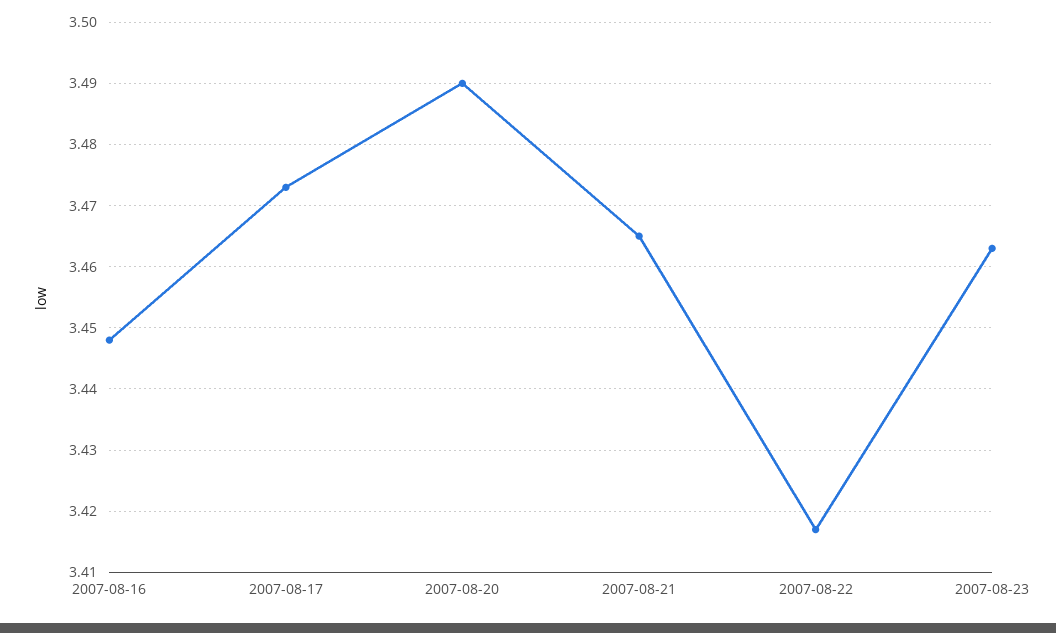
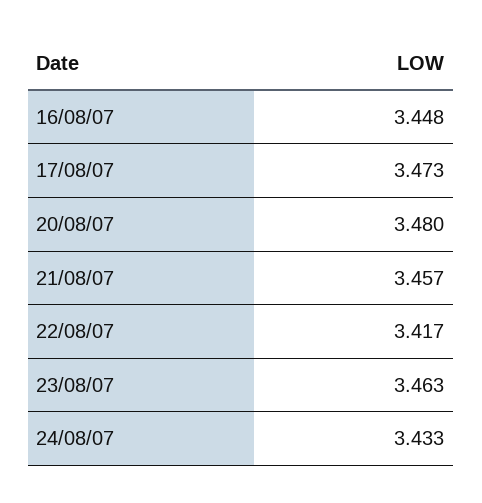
2007-08-20: 3.49 -> 3.48
2007-08-21: 3.465 -> 3.457
24/08/07: none -> 3.433

